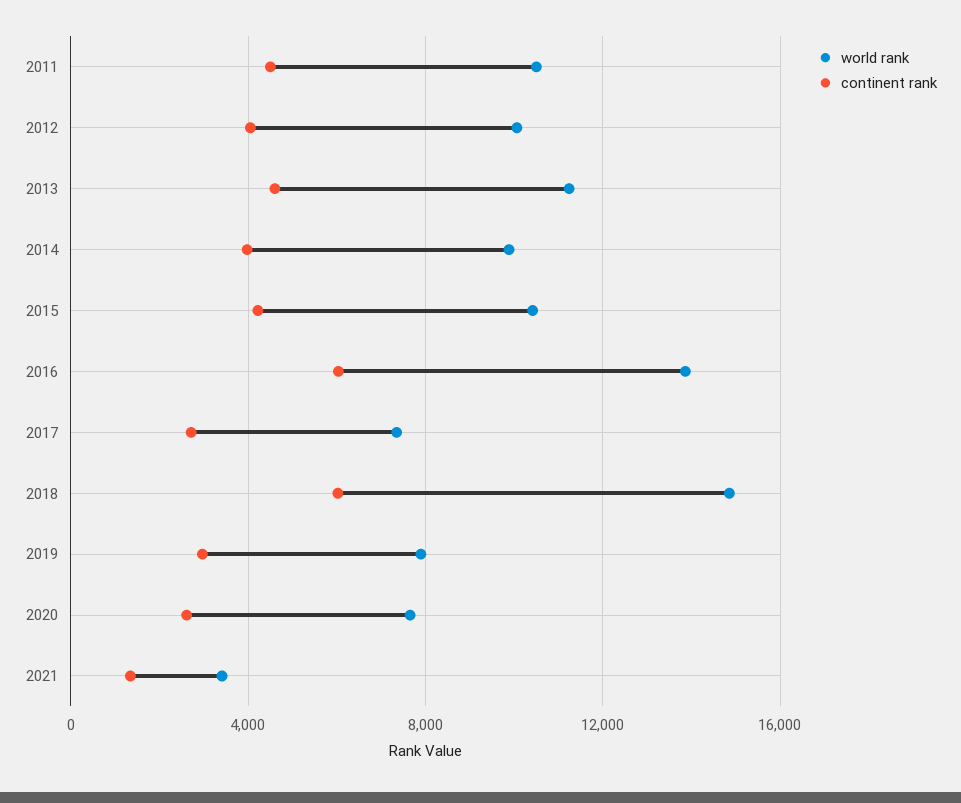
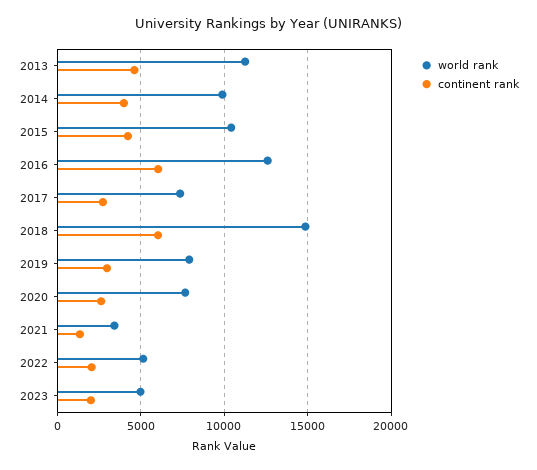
world rank, 2011: 10500 -> none
continent rank, 2011: 4500 -> none
world rank, 2012: 10000 -> none
continent rank, 2012: 4000 -> none
world rank, 2016: 14000 -> 12500
world rank, 2022: none -> 5000
continent rank, 2022: none -> 2000
world rank, 2023: none -> 5000
continent rank, 2023: none -> 2000

